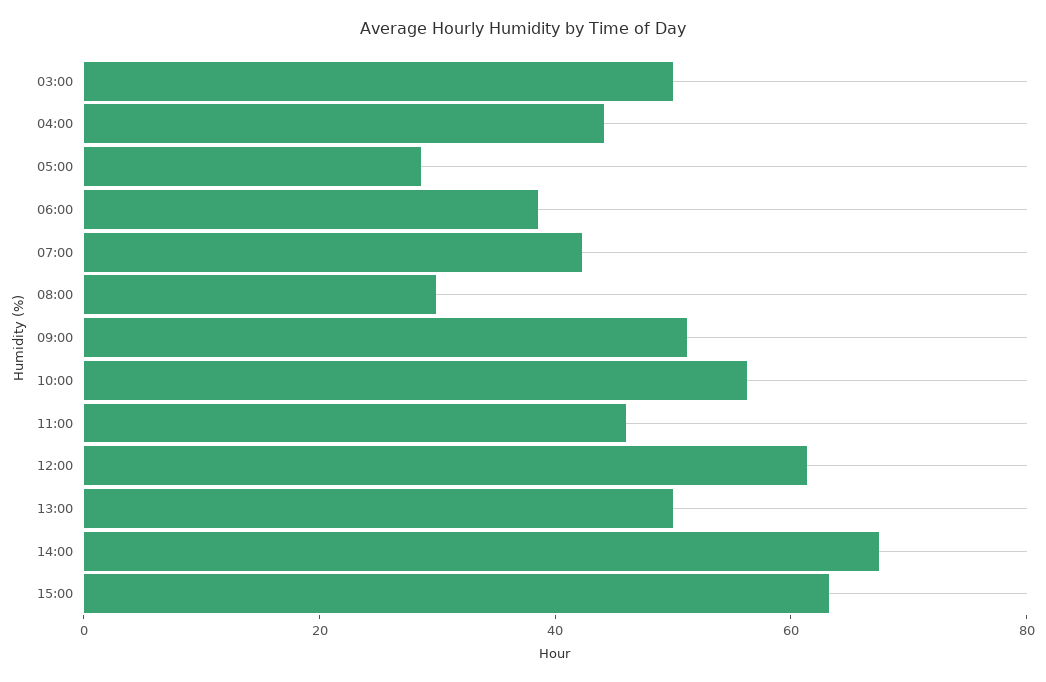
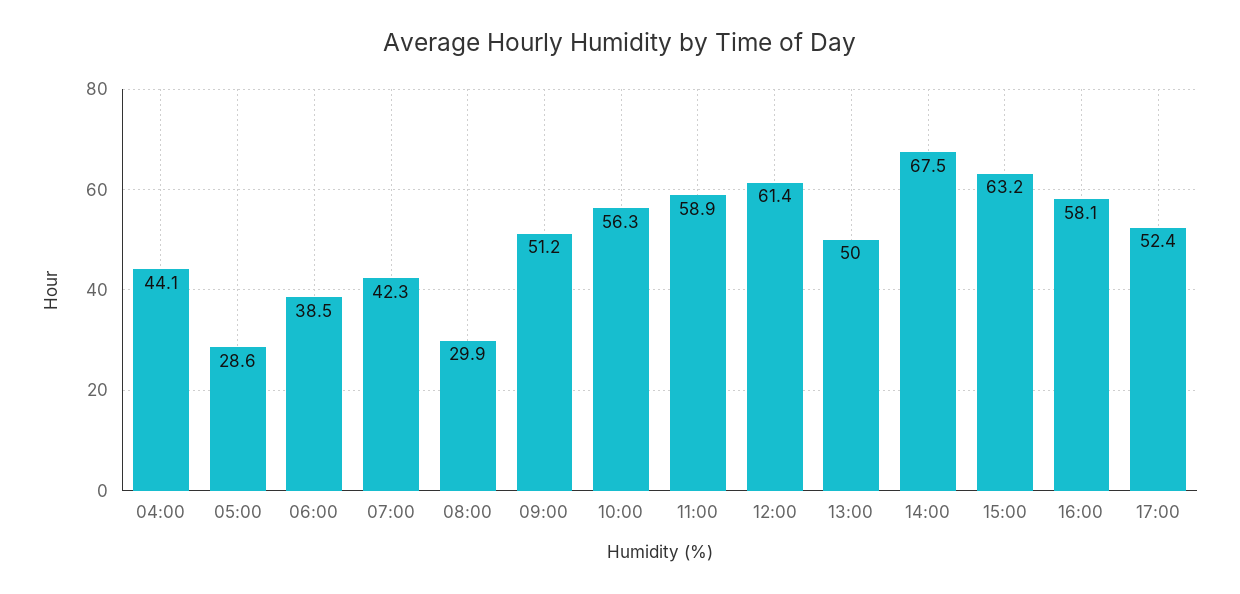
03:00: 50 -> none
11:00: 45 -> 58.9
16:00: none -> 58.1
17:00: none -> 52.4

